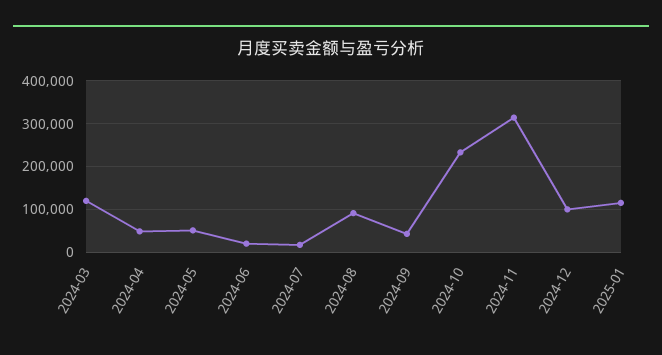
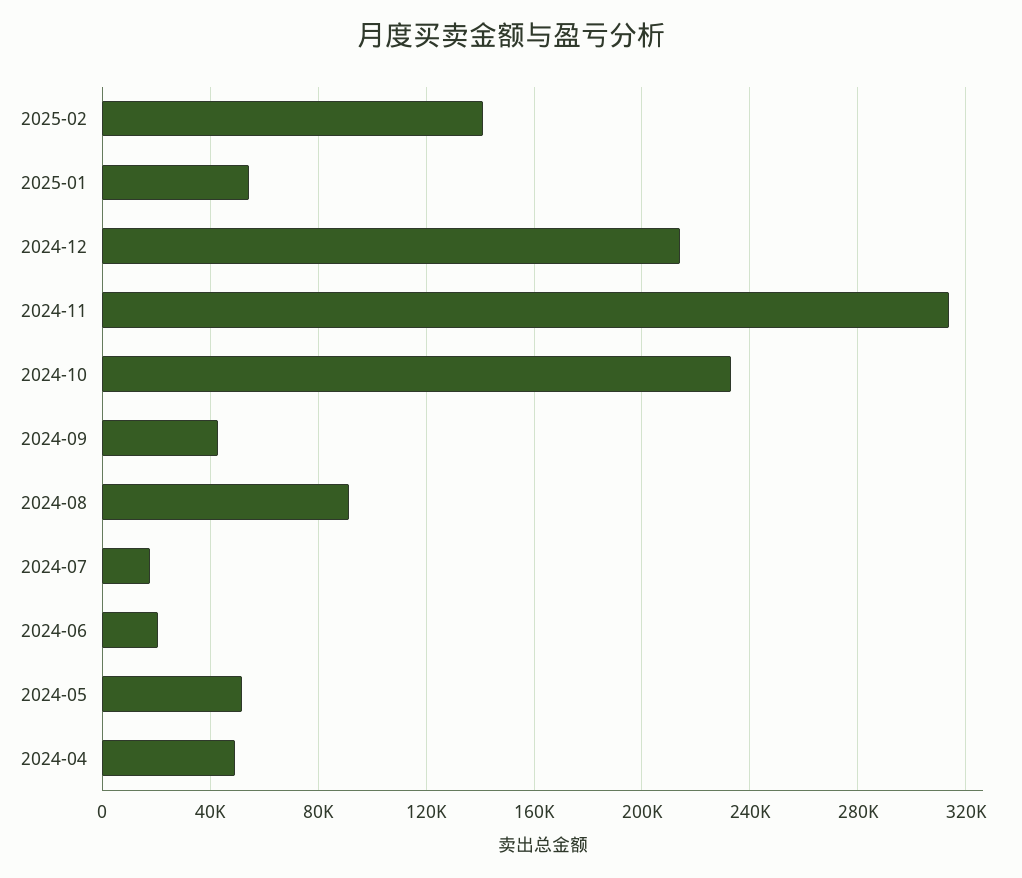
2024-03: 120000 -> none
2024-12: 100000 -> 215000
2025-01: 120000 -> 55000
2025-02: none -> 140000

